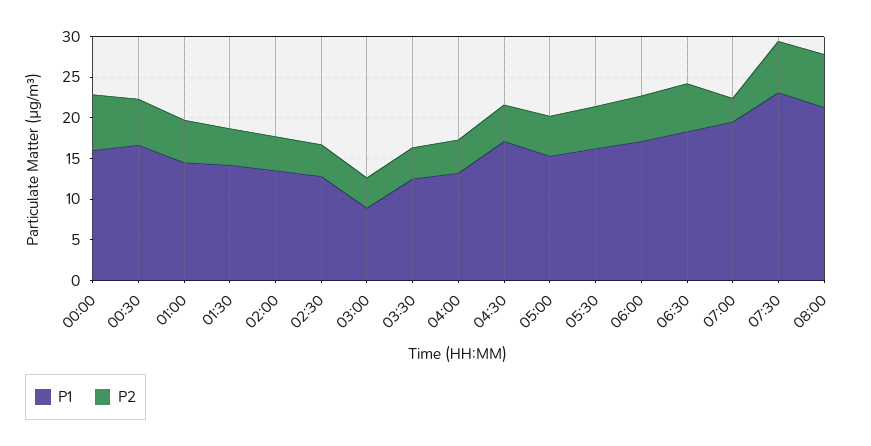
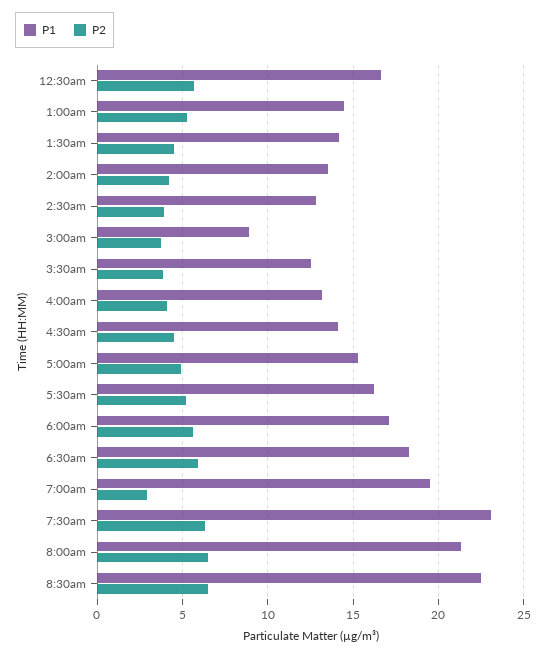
P1, 00:00: 16 -> none
P2, 00:00: 7 -> none
P1, 04:30: 17 -> 14
P1, 8:30am: none -> 22.5
P2, 8:30am: none -> 6.5

